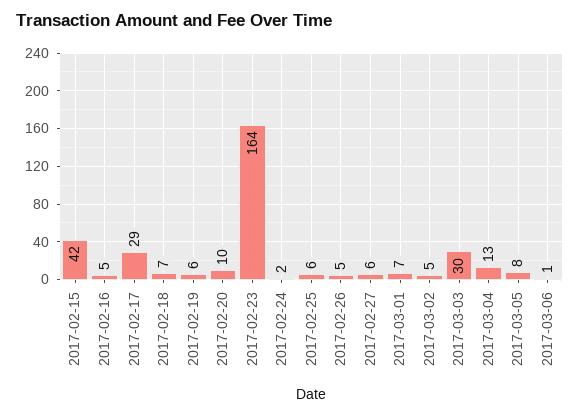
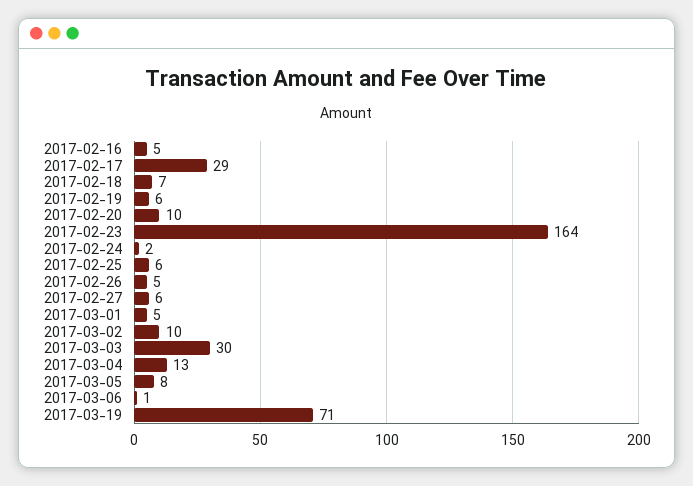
2017-02-15: 42 -> none
2017-03-01: 7 -> 5
2017-03-02: 5 -> 10
2017-03-19: none -> 71

